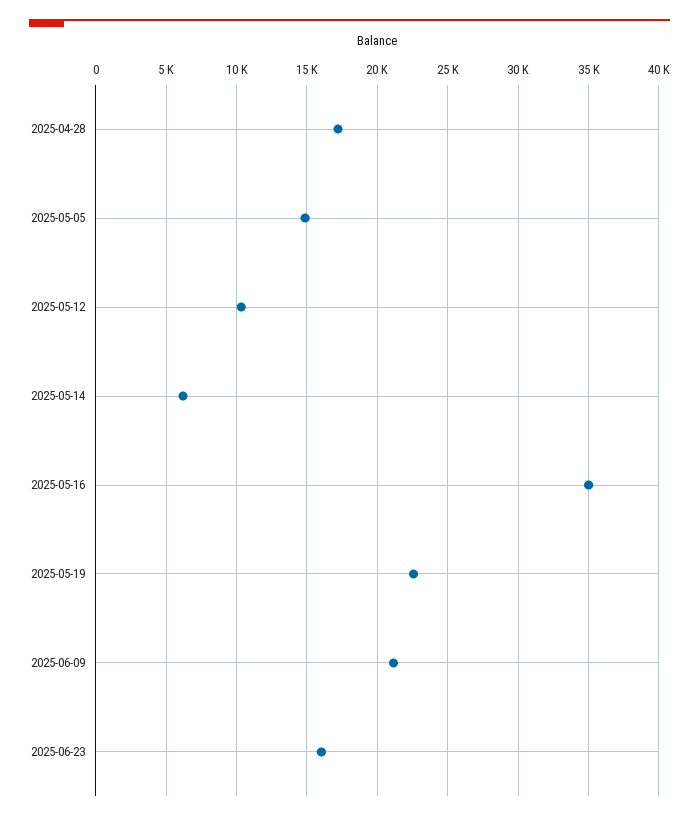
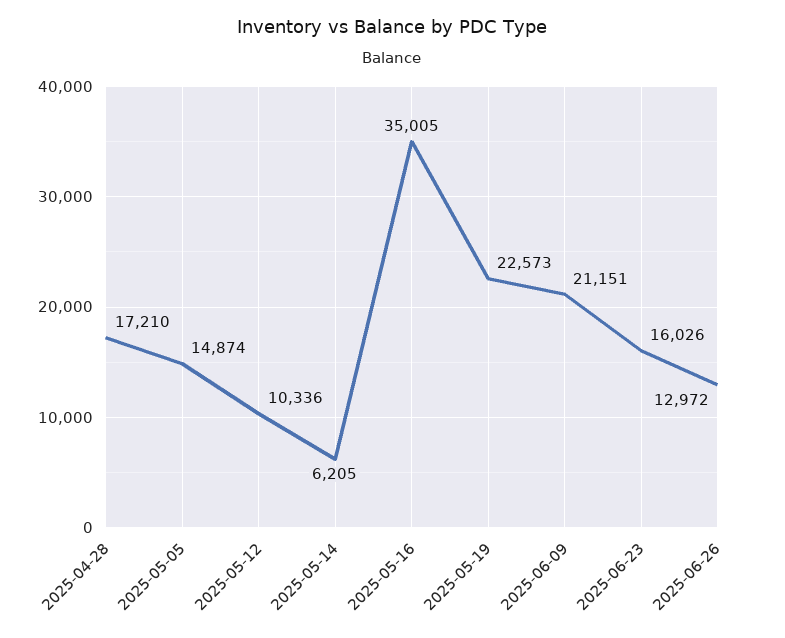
2025-06-26: none -> 12972

